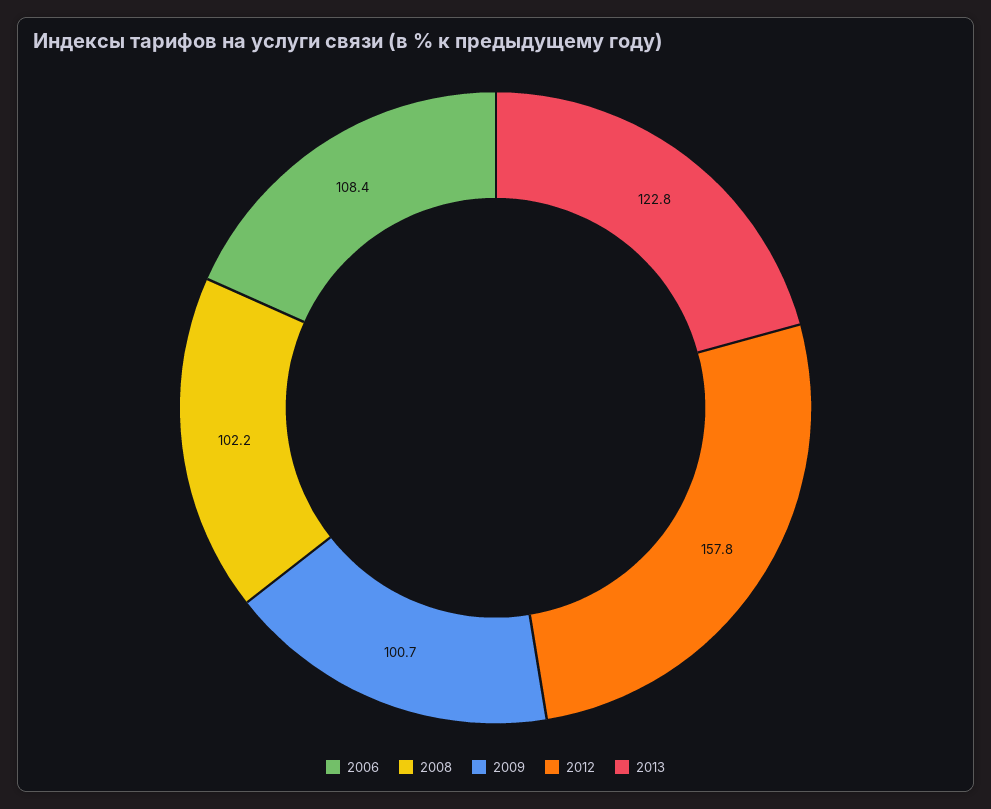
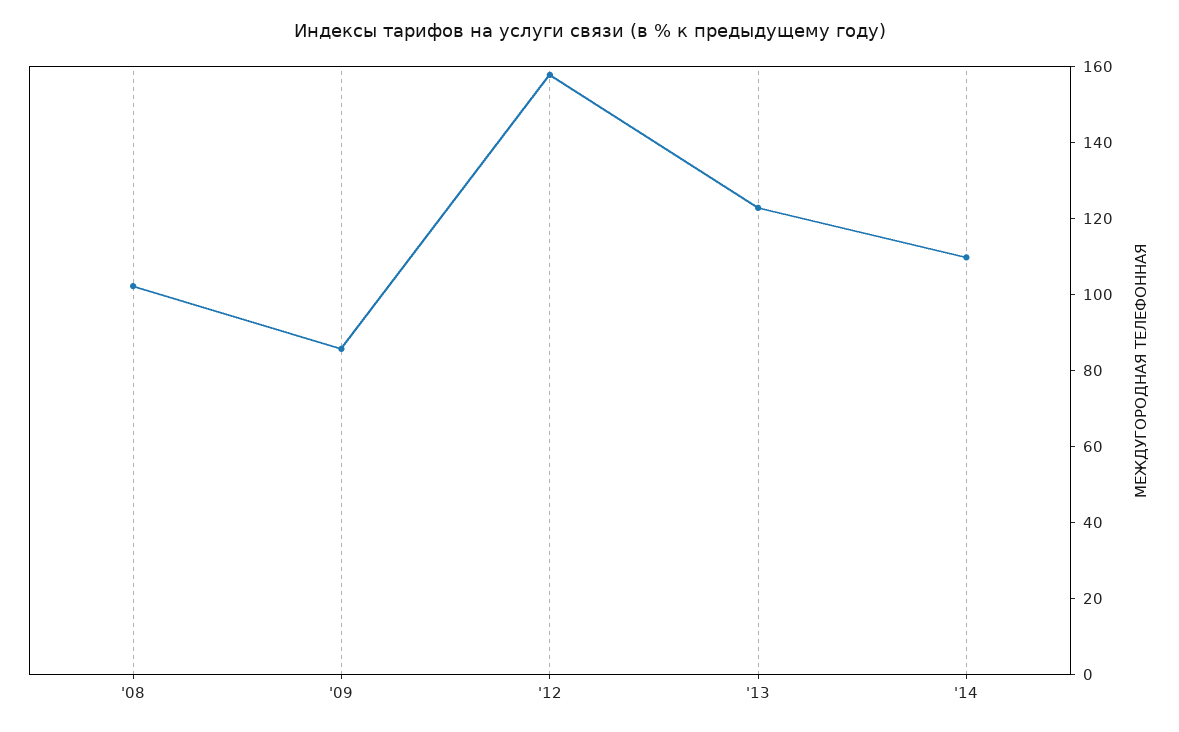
2006: 108.4 -> none
2009: 100.7 -> 85
'14: none -> 110

